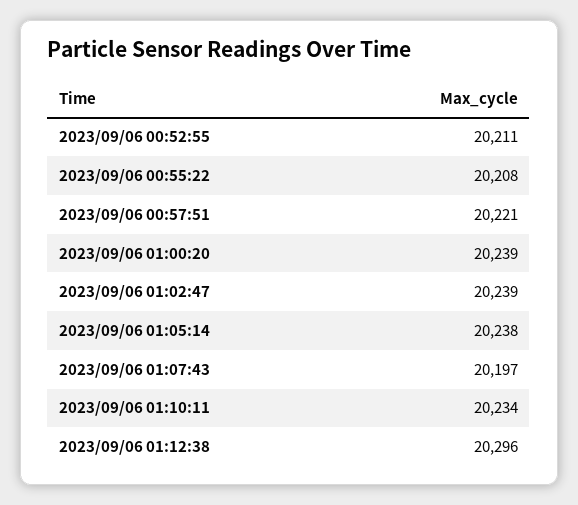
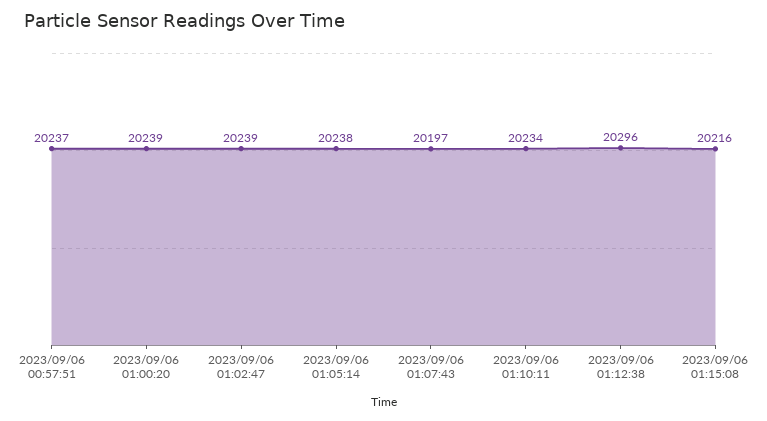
2023/09/06 00:52:55: 20211 -> none
2023/09/06 00:55:22: 20208 -> none
2023/09/06 00:57:51: 20221 -> 20237
2023/09/06 01:15:08: none -> 20216

